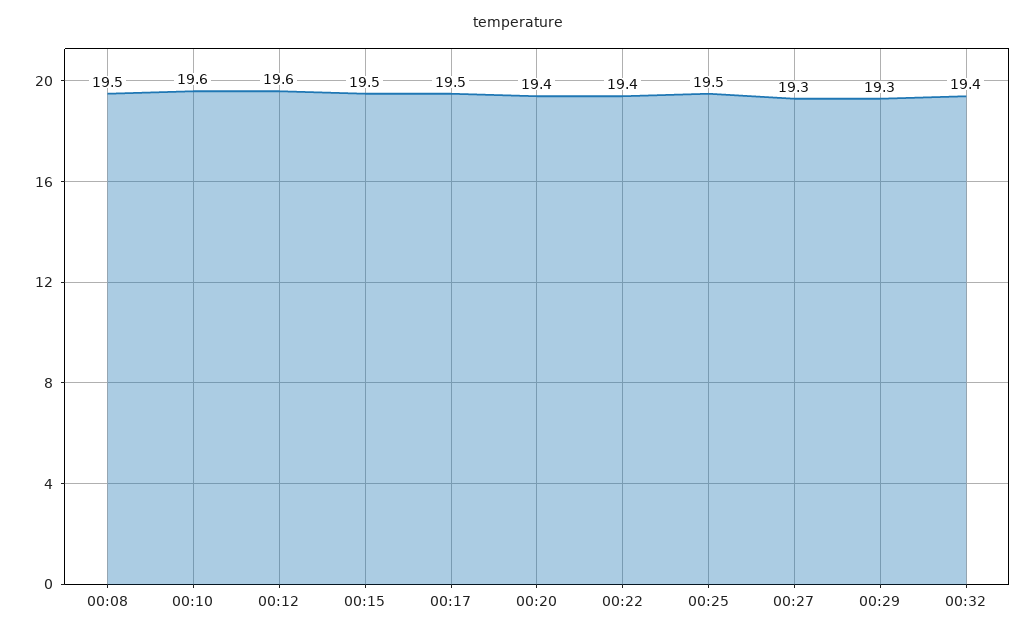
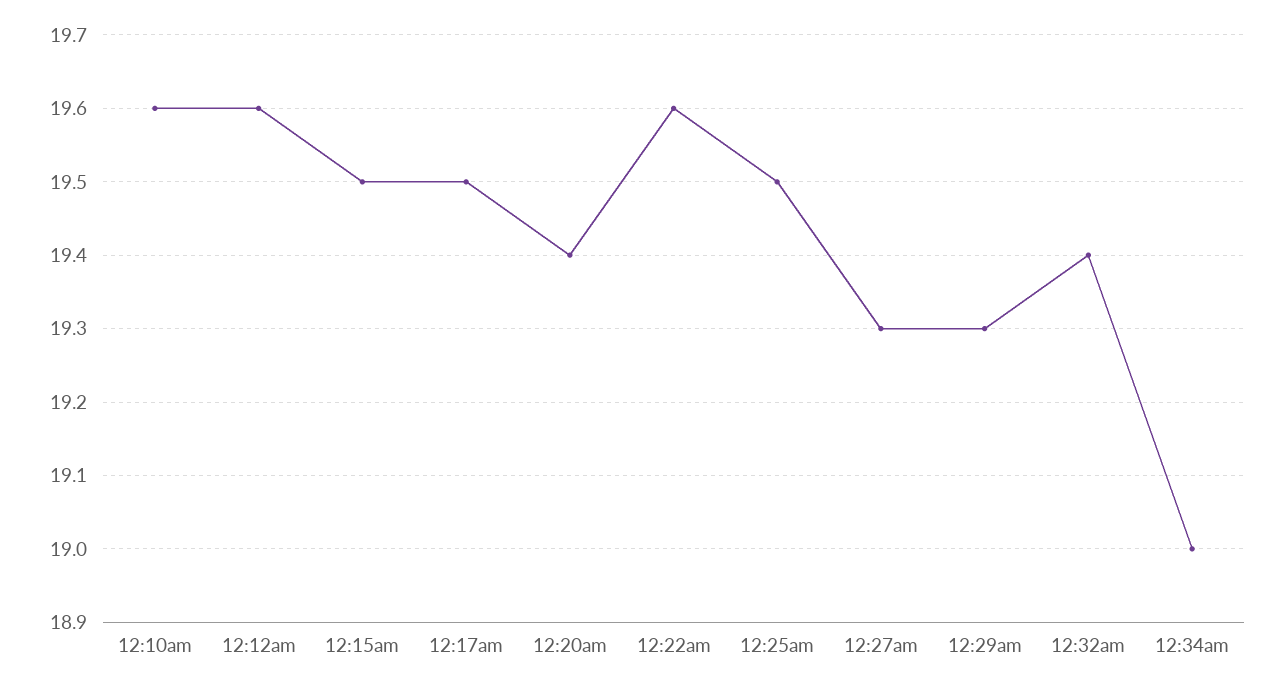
00:08: 19.5 -> none
00:22: 19.4 -> 19.6
12:34am: none -> 19

